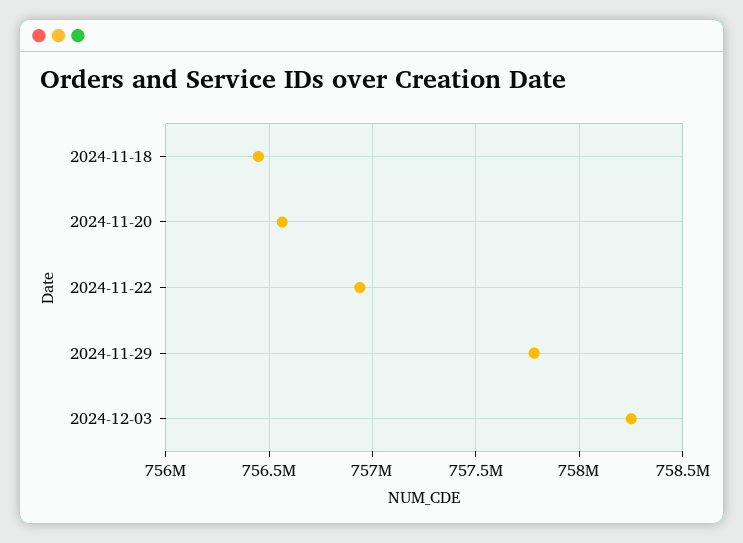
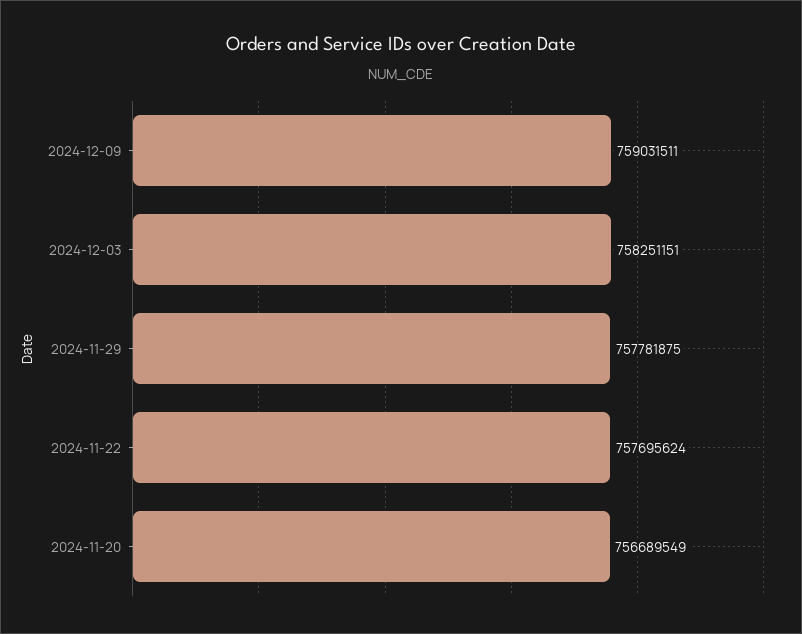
2024-11-18: 756450000 -> none
2024-11-20: 756550000 -> 756689549
2024-11-22: 756950000 -> 757695624
2024-12-09: none -> 759031511

